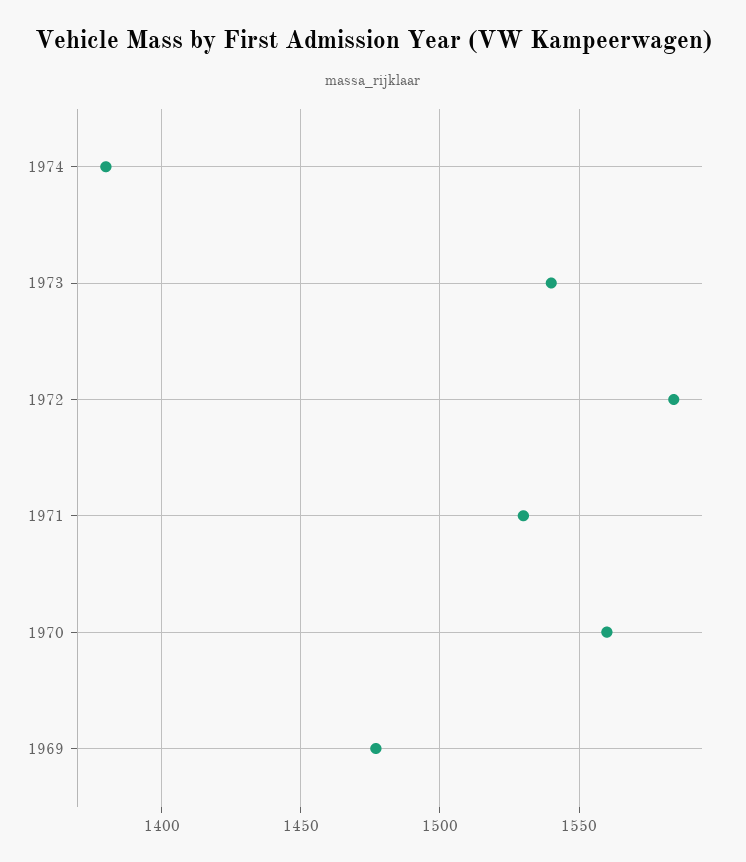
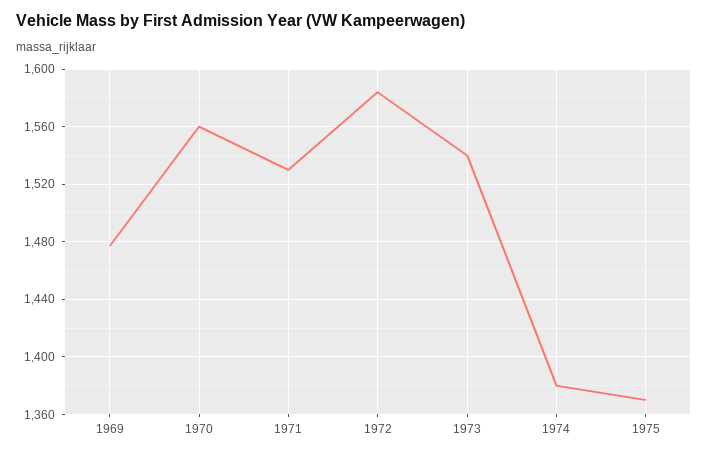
1975: none -> 1370

